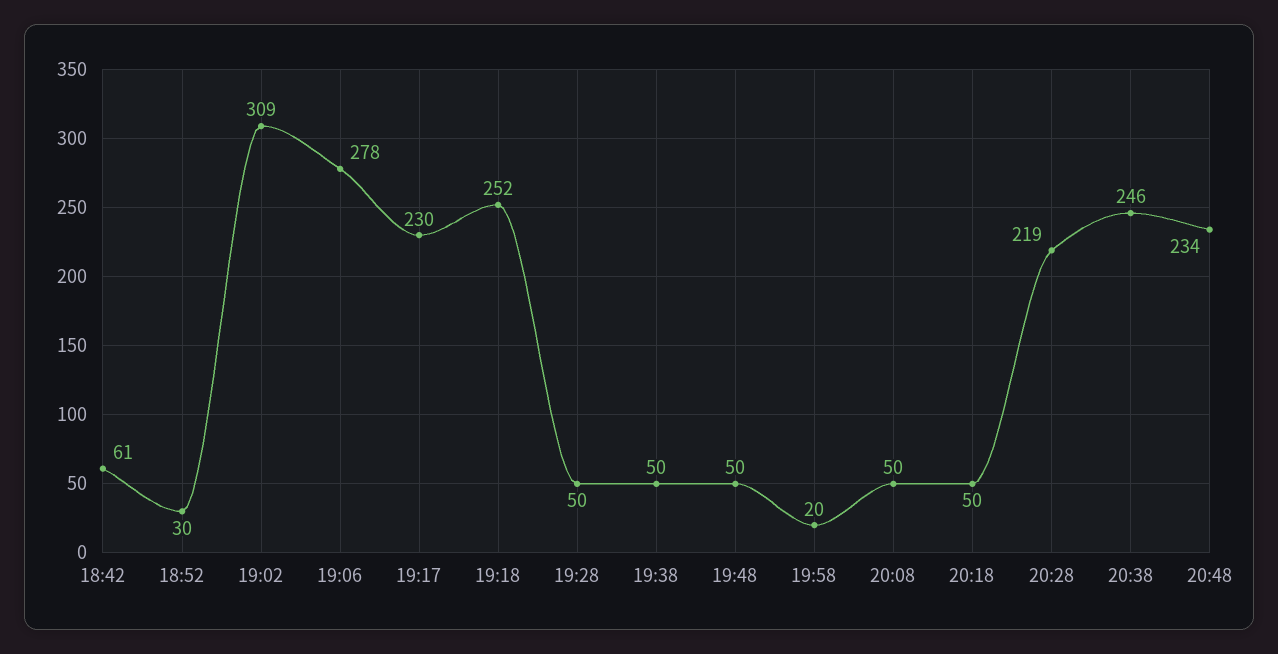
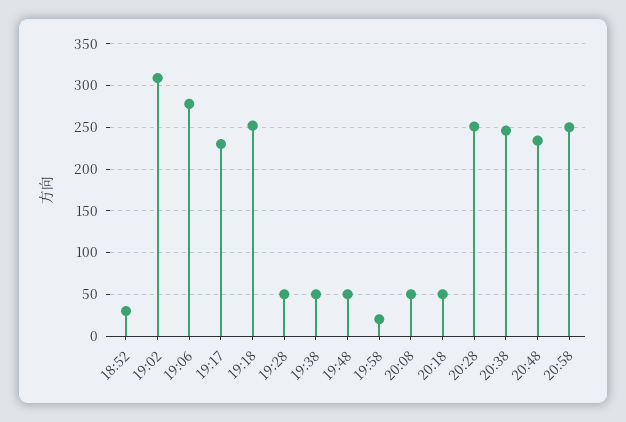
18:42: 61 -> none
20:28: 219 -> 250
20:58: none -> 250

